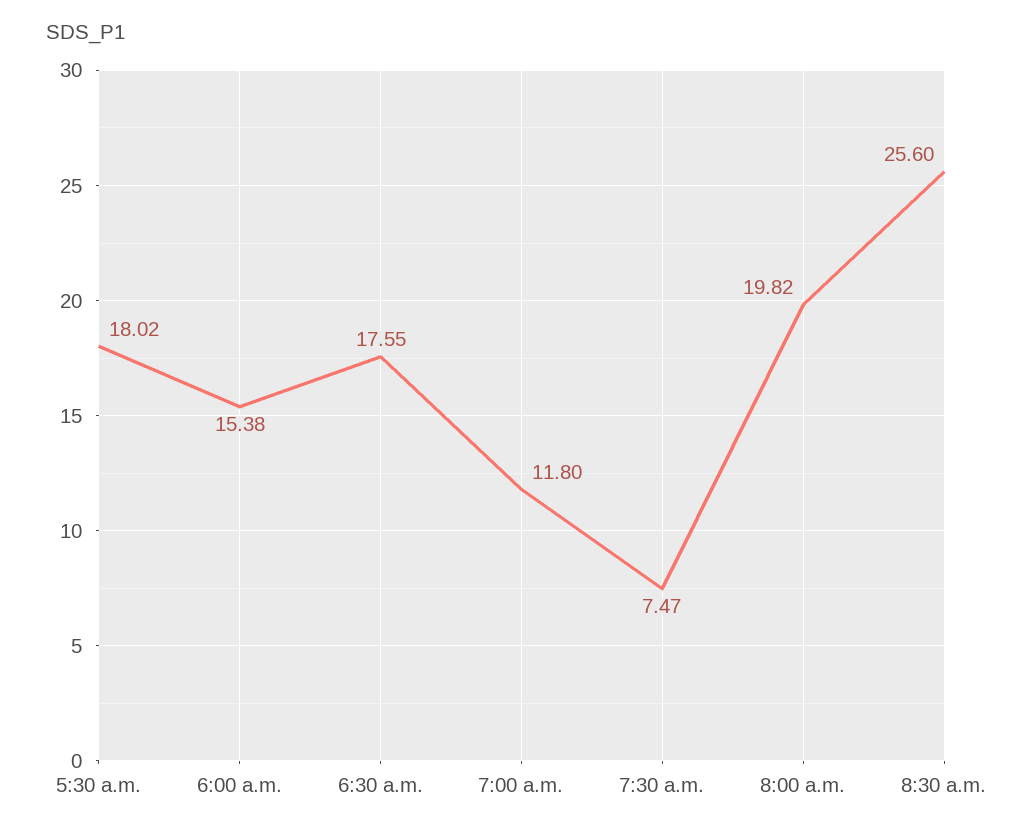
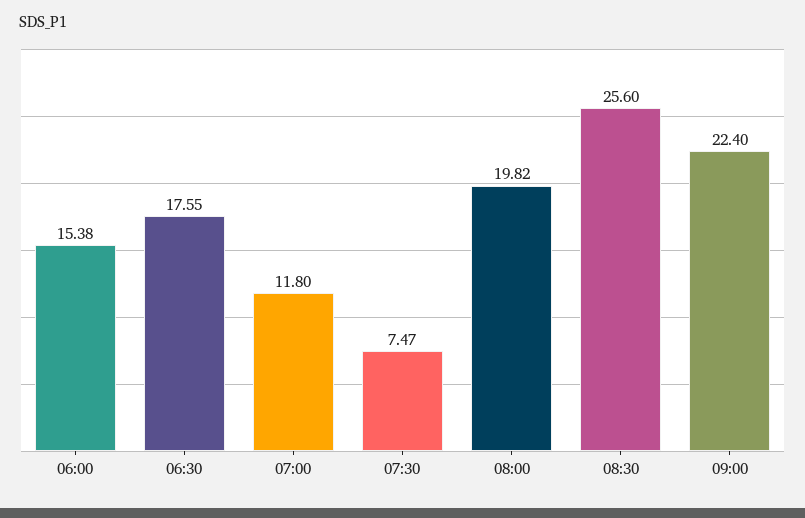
5:30 a.m.: 18.02 -> none
09:00: none -> 22.4

